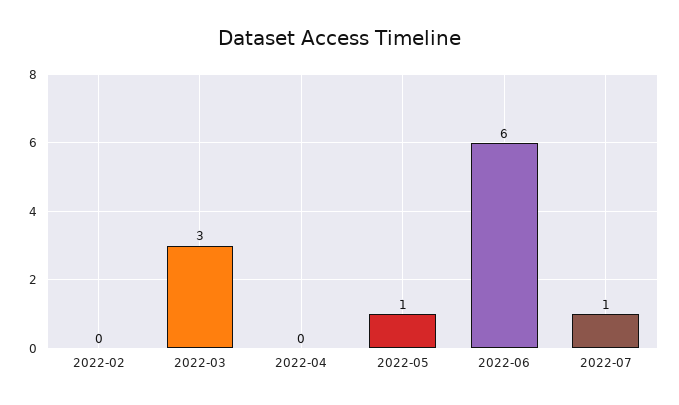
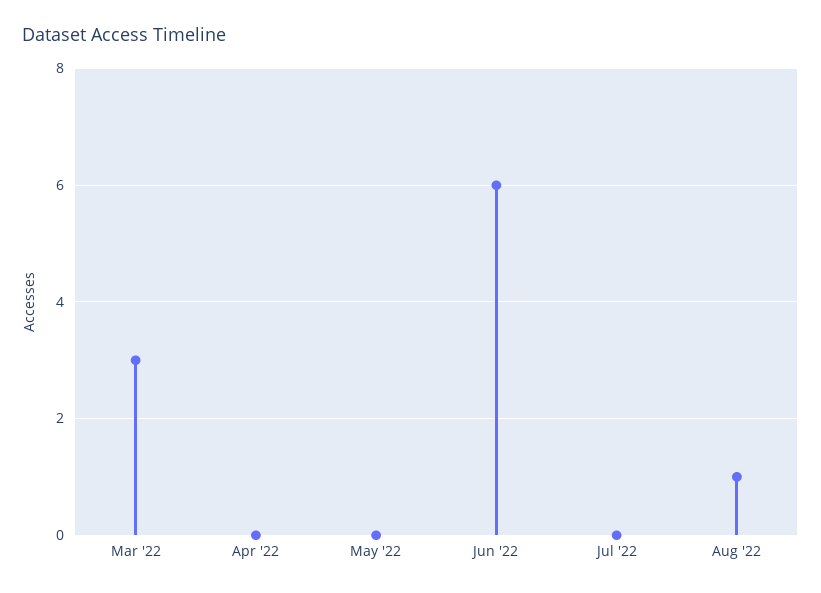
2022-02: 0 -> none
2022-05: 1 -> 0
2022-07: 1 -> 0
Aug '22: none -> 1

